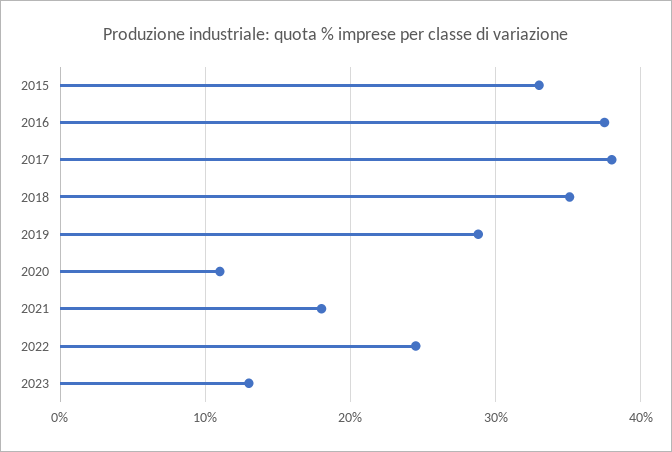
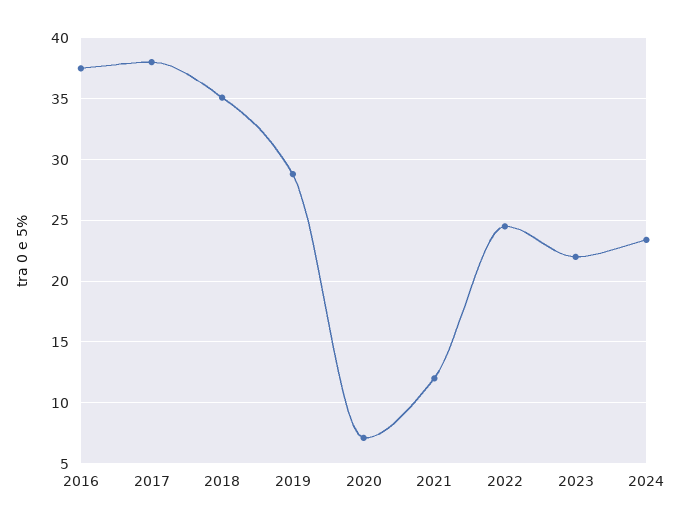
2015: 33 -> none
2020: 11 -> 7
2021: 18 -> 12
2023: 13 -> 22
2024: none -> 23.5

